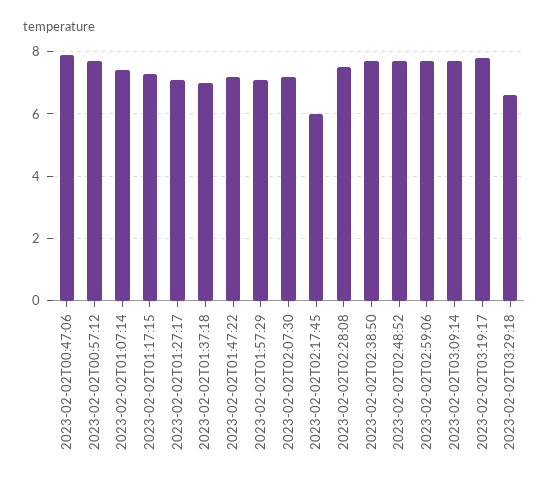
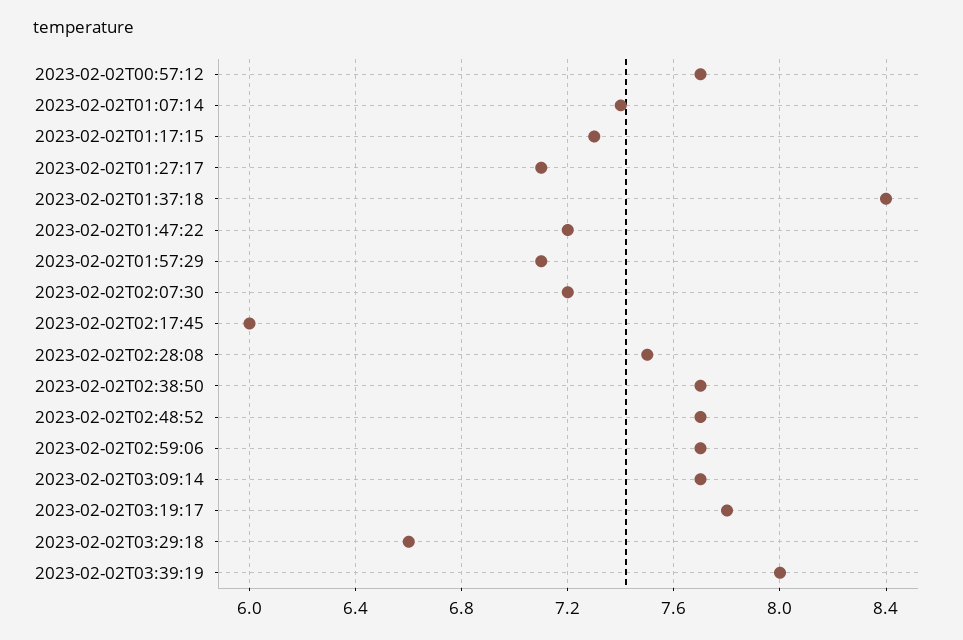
2023-02-02T00:47:06: 8 -> none
2023-02-02T01:37:18: 7 -> 8.4
2023-02-02T03:39:19: none -> 8

